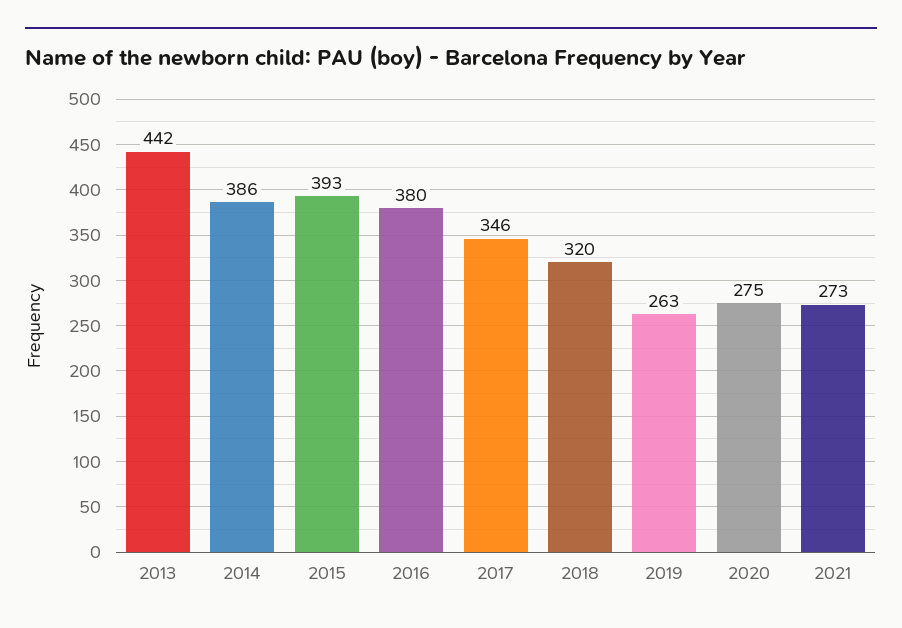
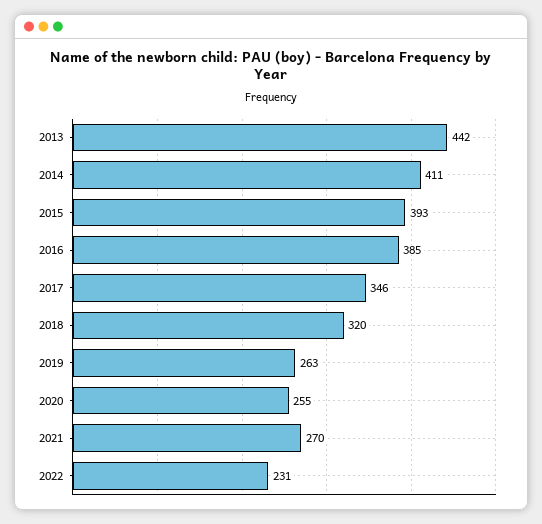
2014: 386 -> 411
2016: 380 -> 385
2020: 275 -> 255
2021: 273 -> 270
2022: none -> 231

